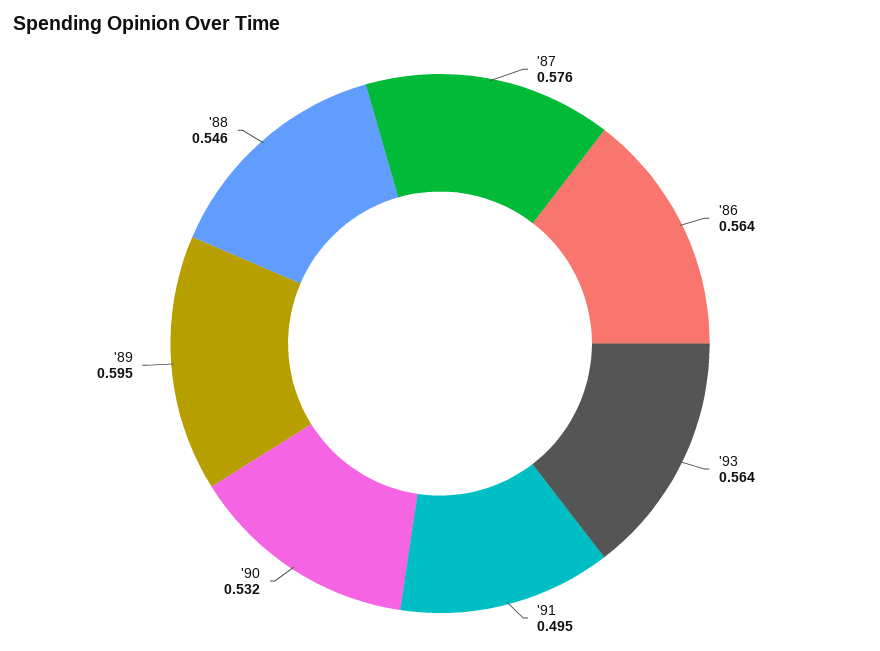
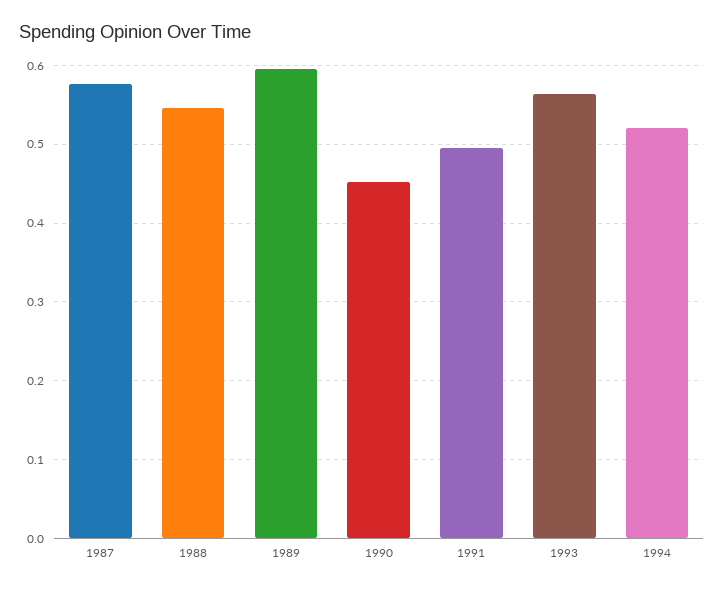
'86: 0.564 -> none
'90: 0.532 -> 0.45
1994: none -> 0.52

